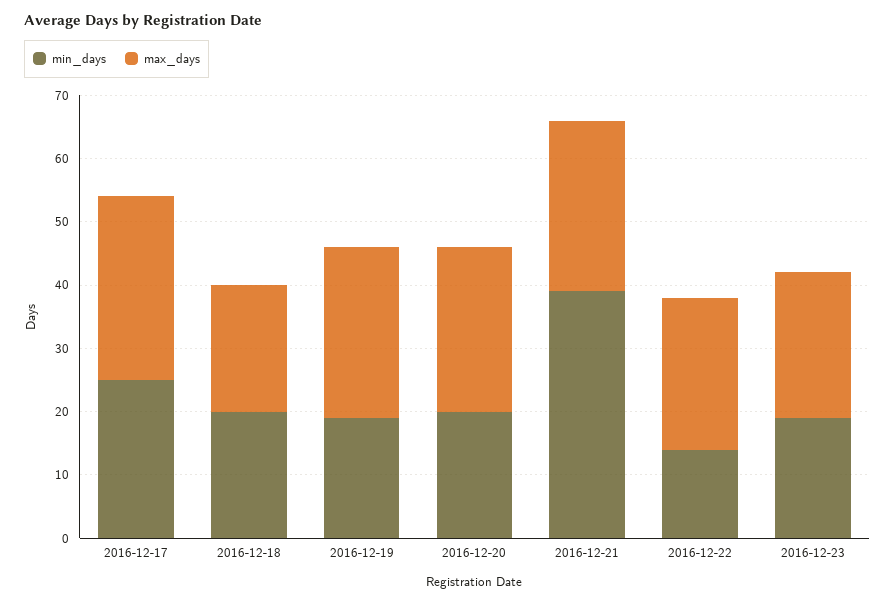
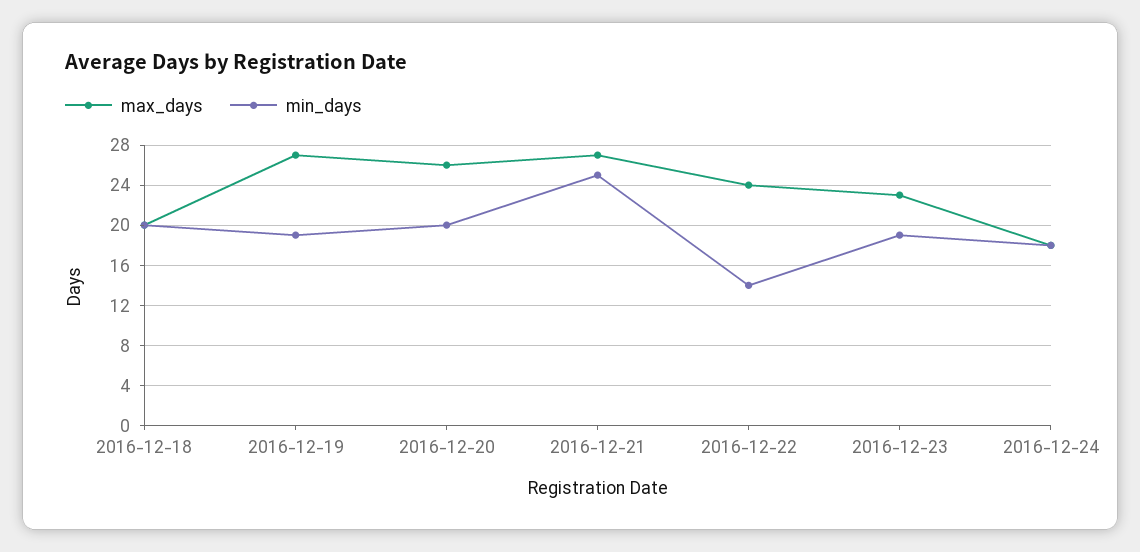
min_days, 2016-12-17: 25 -> none
max_days, 2016-12-17: 30 -> none
min_days, 2016-12-21: 40 -> 25
max_days, 2016-12-24: none -> 18
min_days, 2016-12-24: none -> 18

